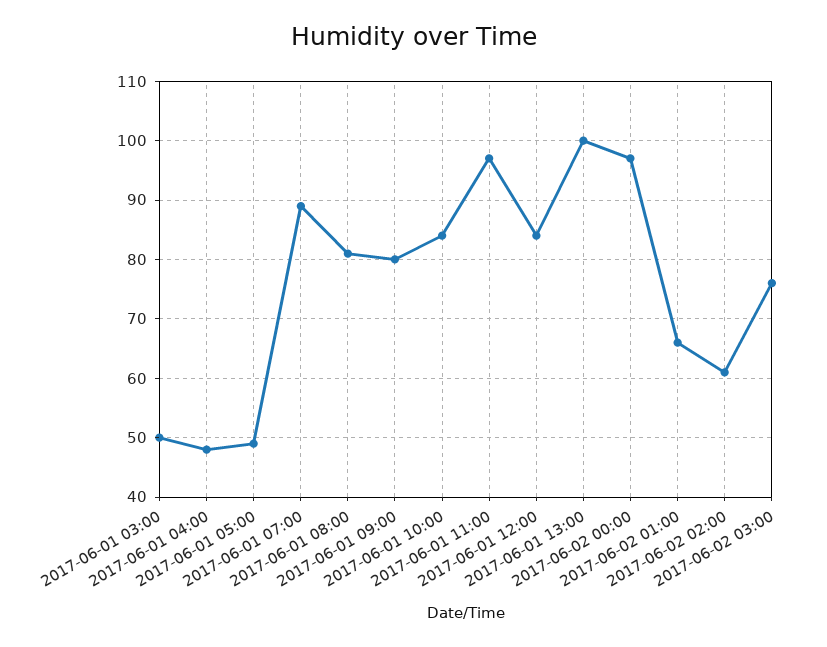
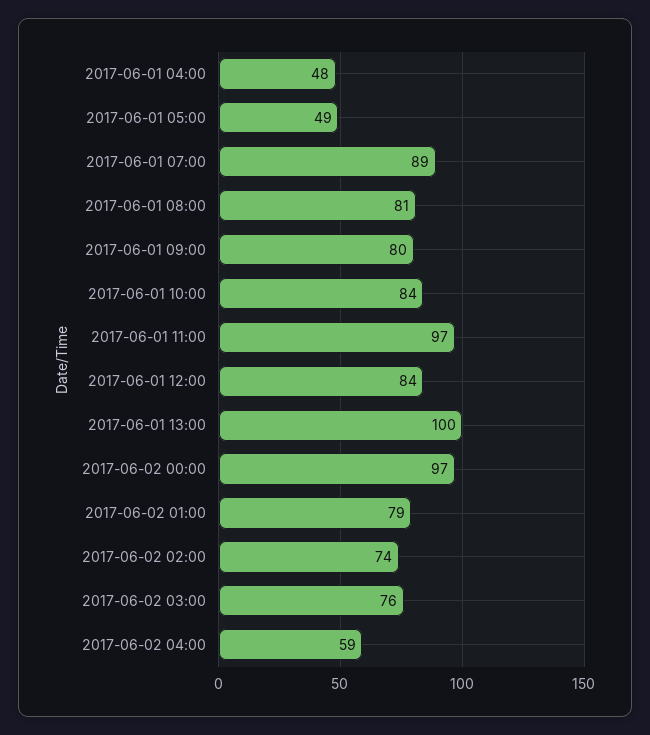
2017-06-01 03:00: 50 -> none
2017-06-02 01:00: 65 -> 79
2017-06-02 02:00: 60 -> 74
2017-06-02 04:00: none -> 59

